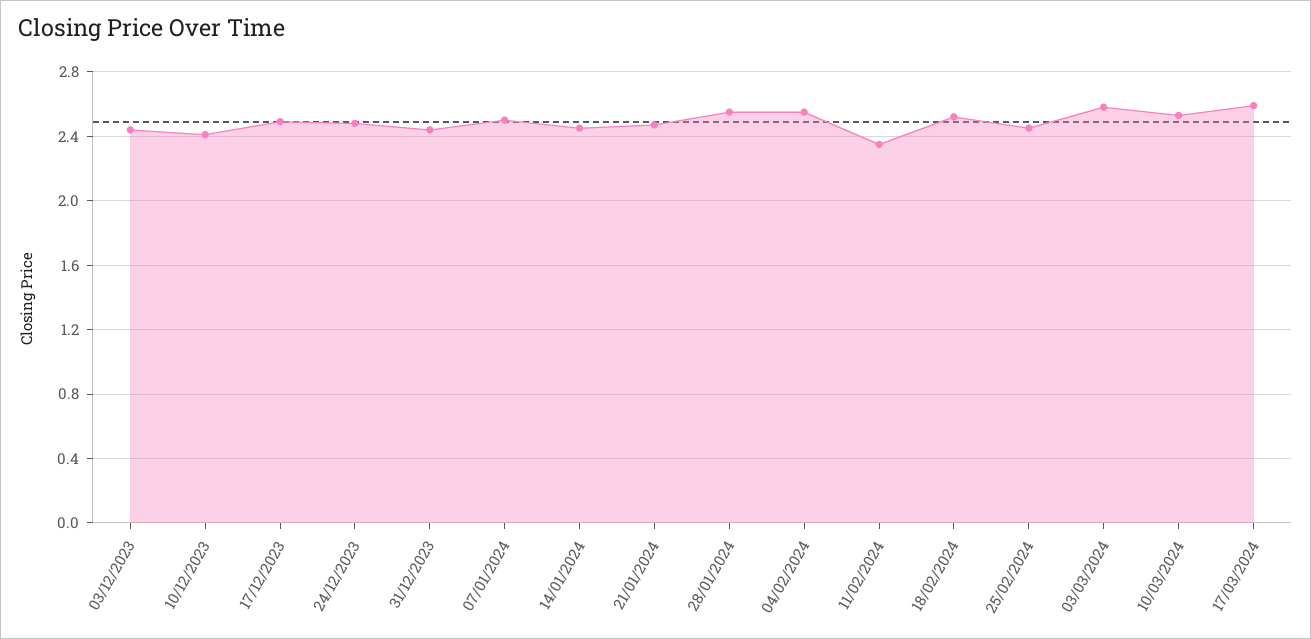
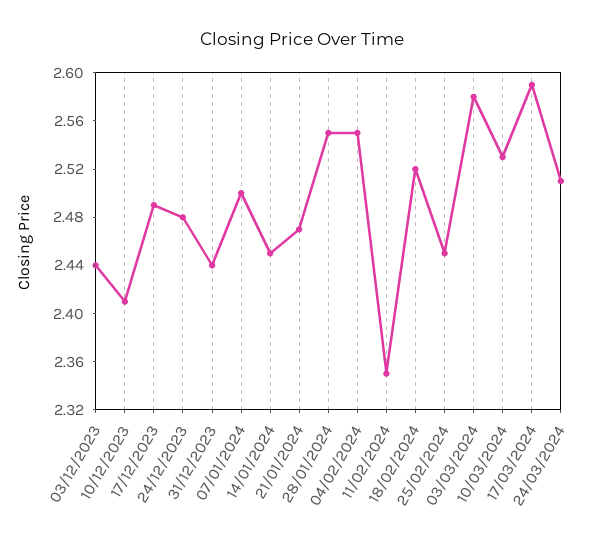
24/03/2024: none -> 2.51

